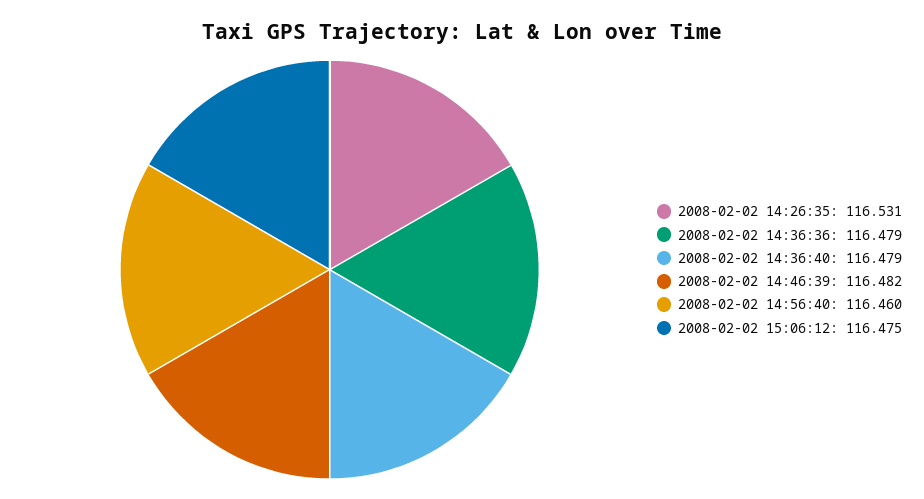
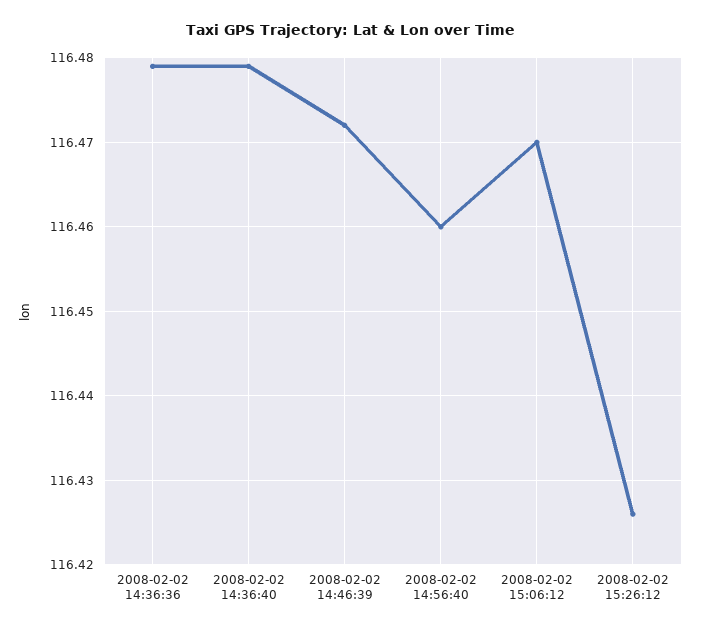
2008-02-02 14:26:35: 116.531 -> none
2008-02-02 14:46:39: 116.482 -> 116.472
2008-02-02 15:06:12: 116.475 -> 116.47
2008-02-02 15:26:12: none -> 116.426

